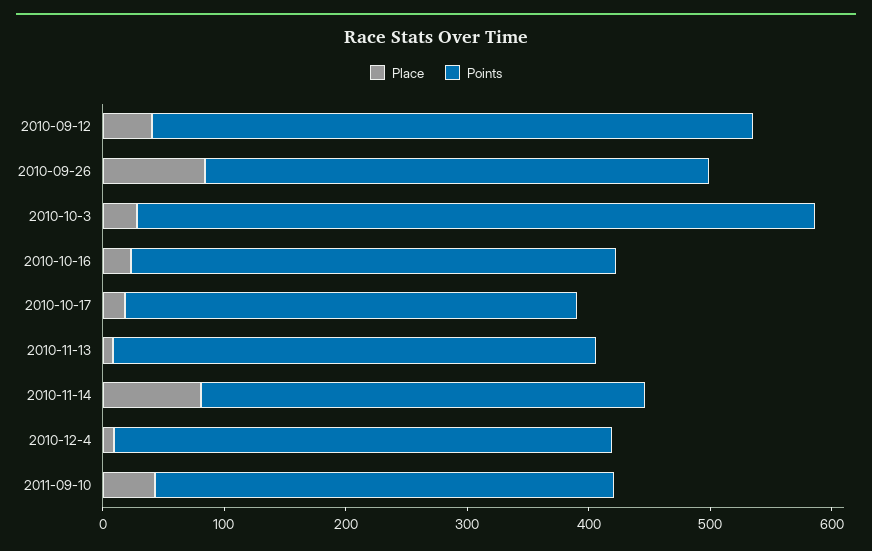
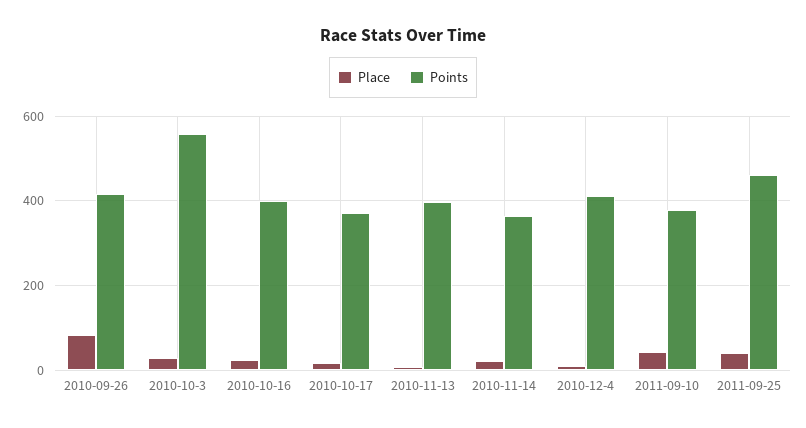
Place, 2010-09-12: 40 -> none
Points, 2010-09-12: 500 -> none
Place, 2010-11-14: 80 -> 20
Place, 2011-09-25: none -> 40
Points, 2011-09-25: none -> 460

